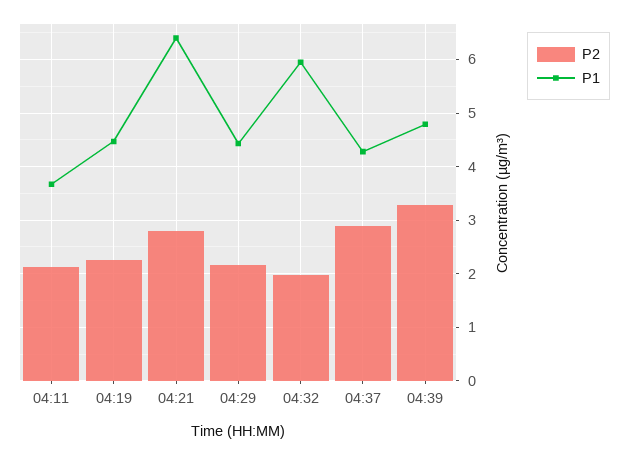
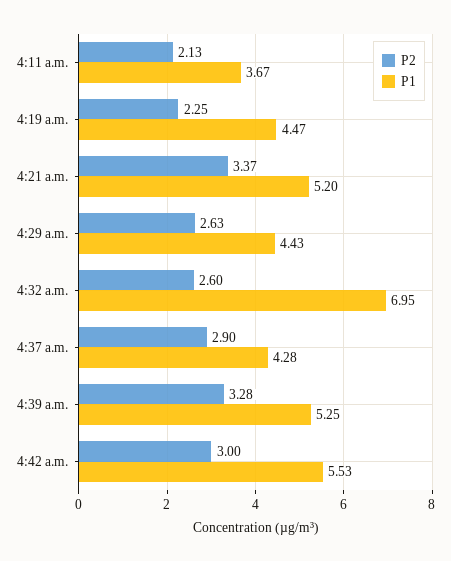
P2, 04:21: 2.8 -> 3.37
P1, 04:21: 6.4 -> 5.2
P2, 04:29: 2.2 -> 2.63
P2, 04:32: 2 -> 2.6
P1, 04:32: 6 -> 6.95
P1, 04:39: 4.8 -> 5.25
P2, 4:42 a.m.: none -> 3
P1, 4:42 a.m.: none -> 5.53

